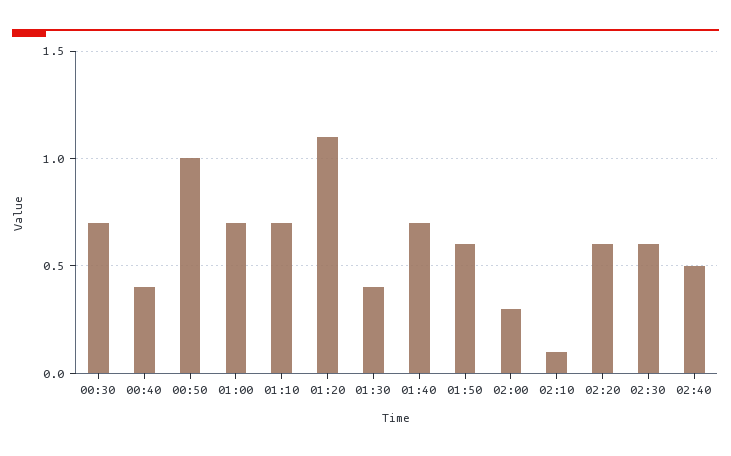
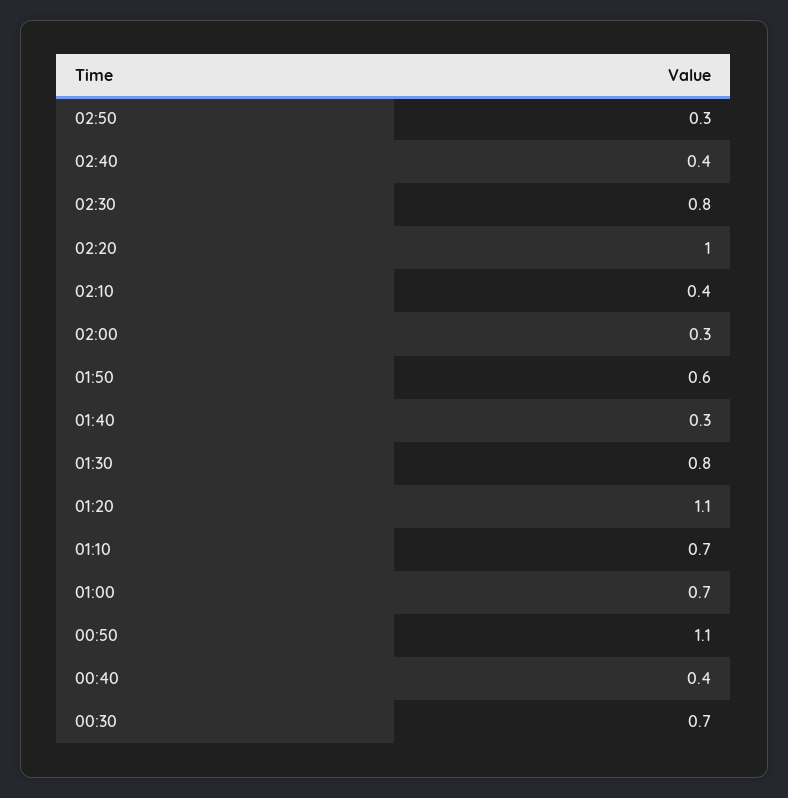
00:50: 1 -> 1.1
01:30: 0.4 -> 0.8
01:40: 0.7 -> 0.3
02:10: 0.1 -> 0.4
02:20: 0.6 -> 1
02:30: 0.6 -> 0.8
02:40: 0.5 -> 0.4
02:50: none -> 0.3

